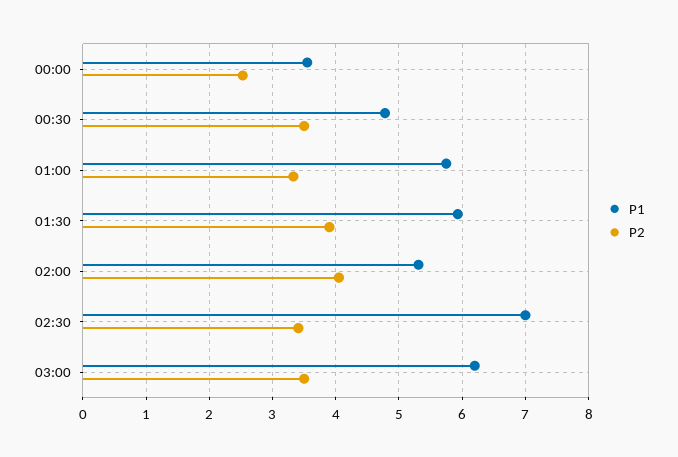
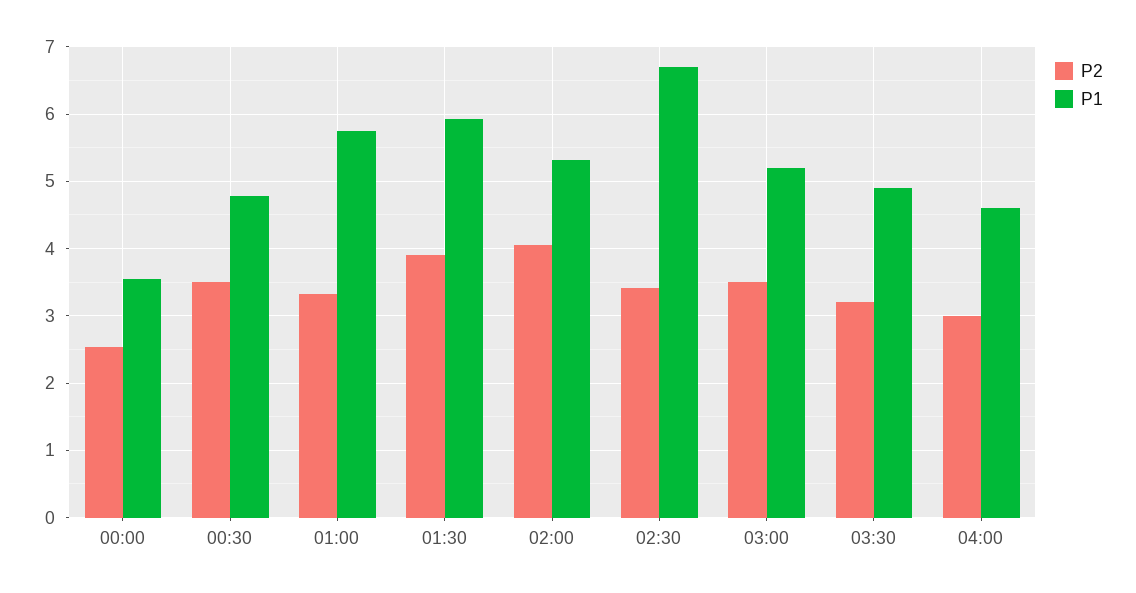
P1, 02:30: 7 -> 6.7
P1, 03:00: 6.2 -> 5.2
P2, 03:30: none -> 3.2
P1, 03:30: none -> 4.9
P2, 04:00: none -> 3
P1, 04:00: none -> 4.6

